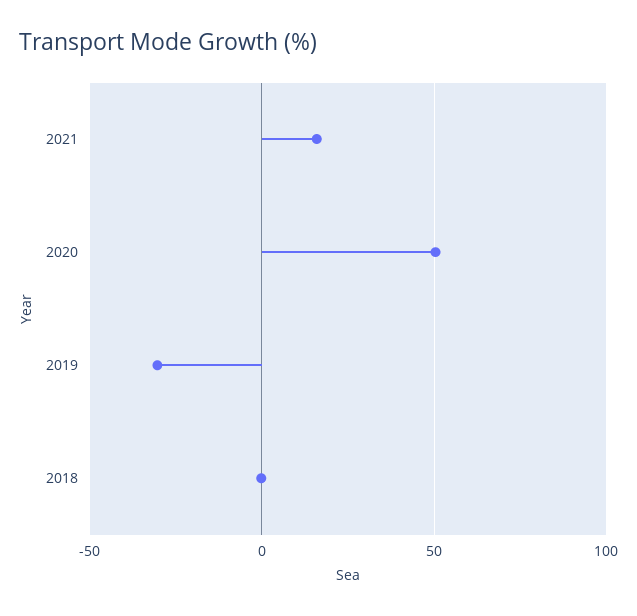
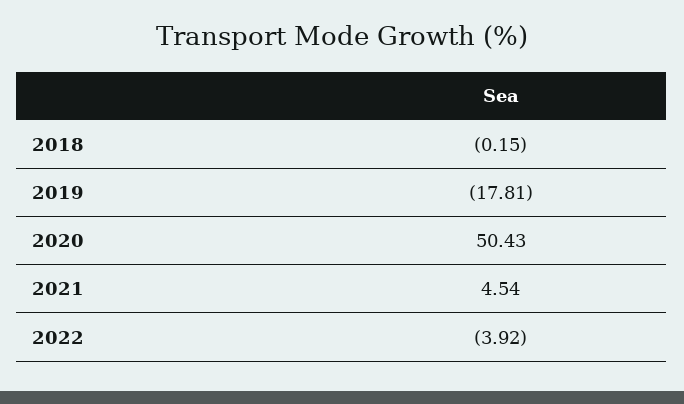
2021: 15 -> 4.54
2019: -30 -> -17.81
2022: none -> -3.92

